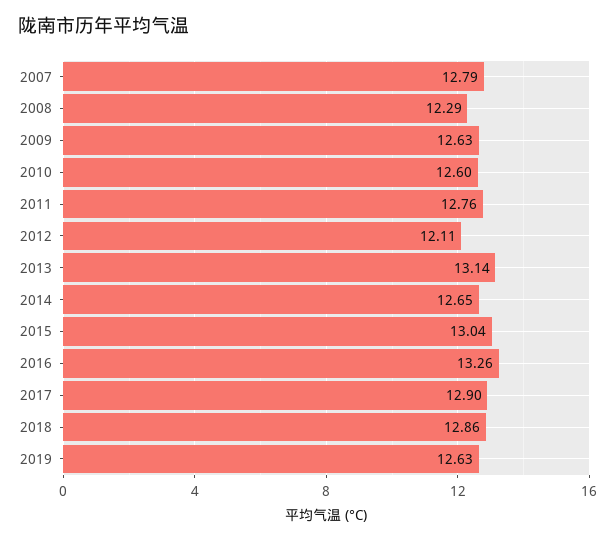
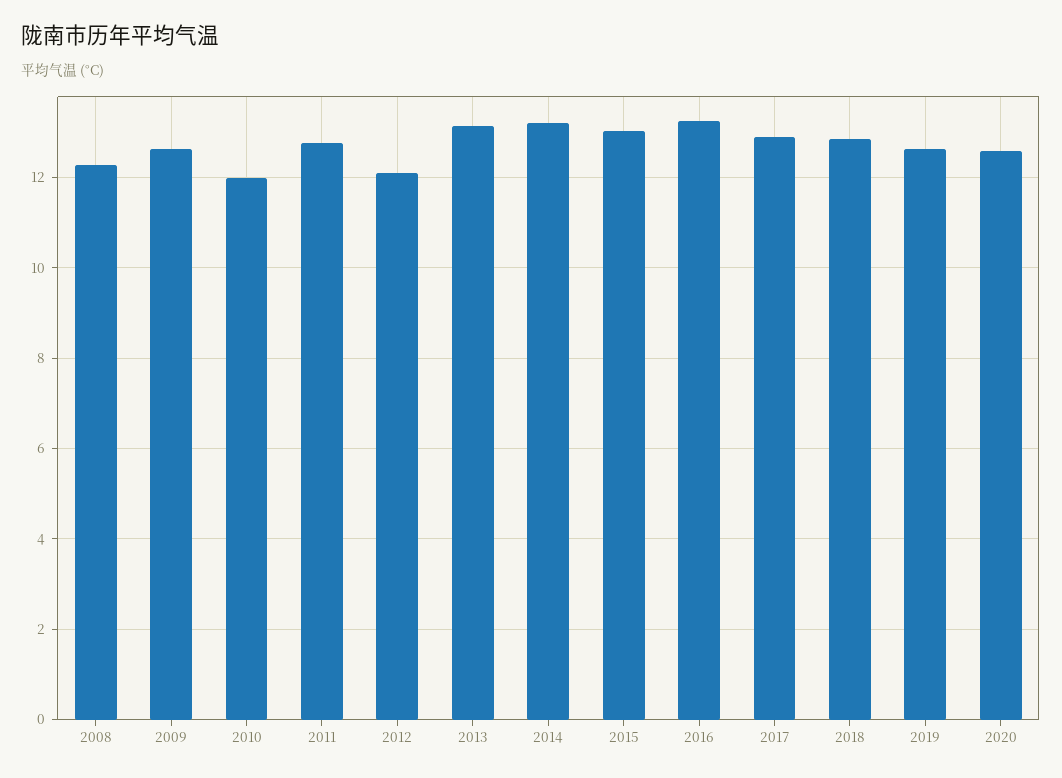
2007: 12.79 -> none
2010: 12.6 -> 12
2014: 12.65 -> 13.2
2020: none -> 12.6

